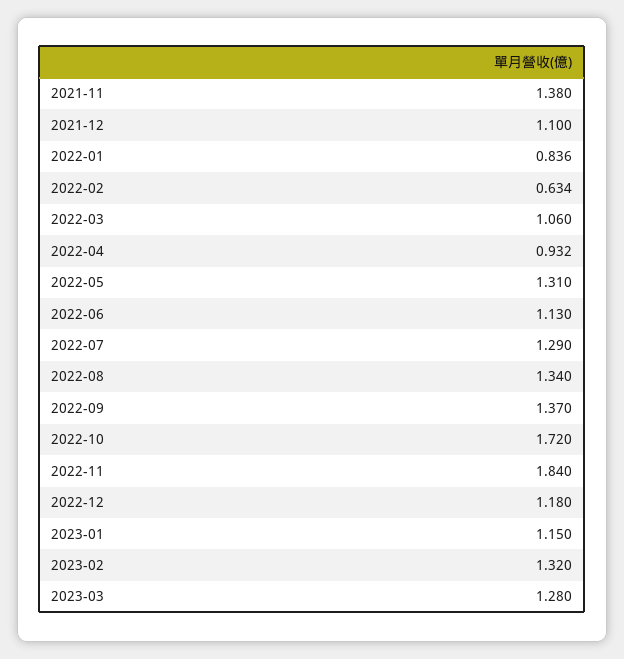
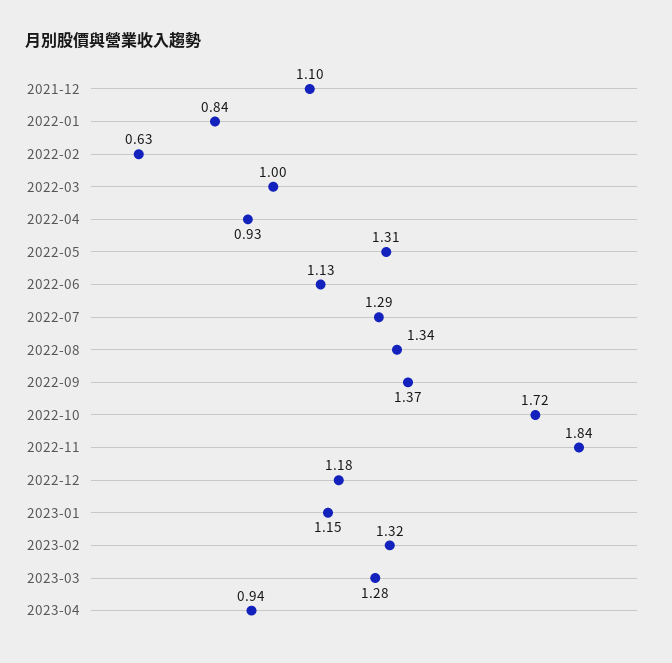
2021-11: 1.38 -> none
2022-03: 1.06 -> 1
2023-04: none -> 0.94

